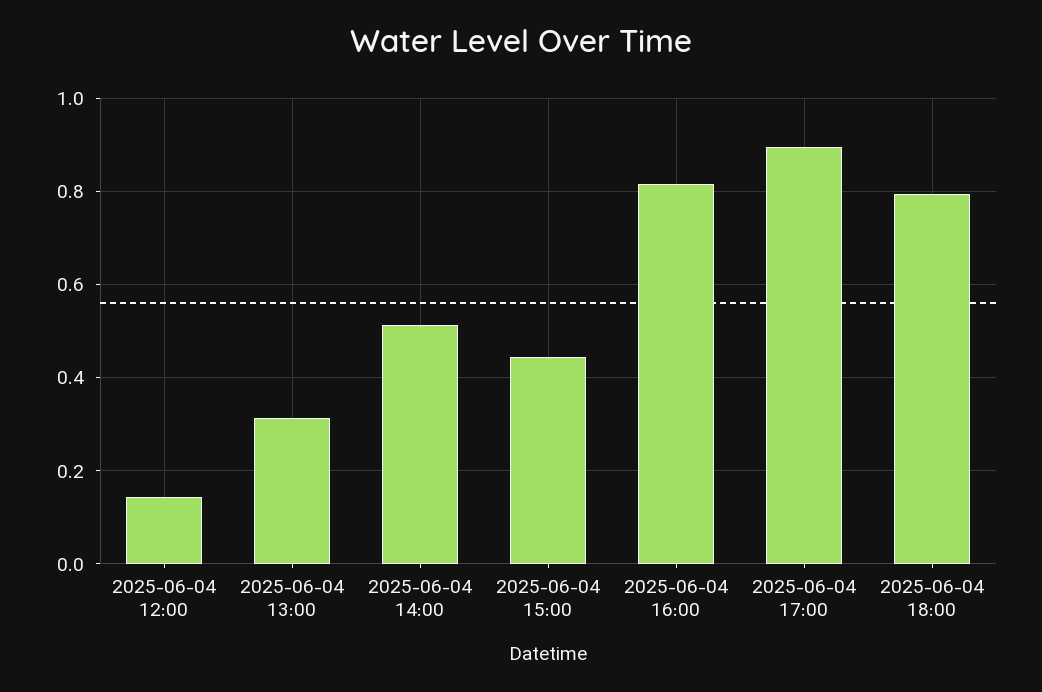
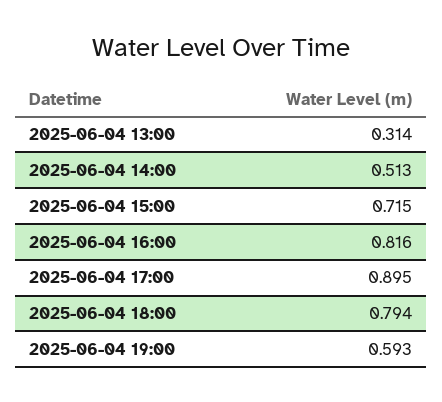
2025-06-04 12:00: 0.14 -> none
2025-06-04 15:00: 0.44 -> 0.715
2025-06-04 19:00: none -> 0.593

